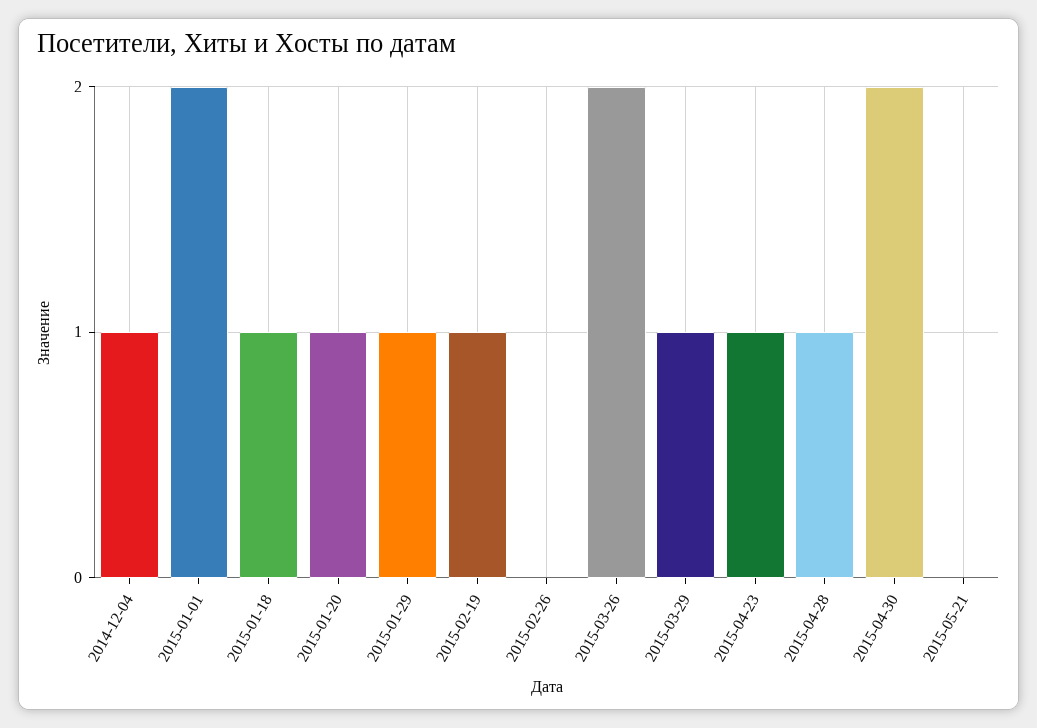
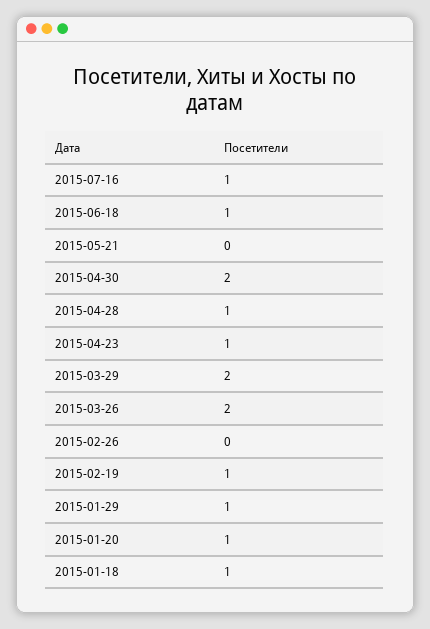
2014-12-04: 1 -> none
2015-01-01: 2 -> none
2015-03-29: 1 -> 2
2015-07-16: none -> 1
2015-06-18: none -> 1

